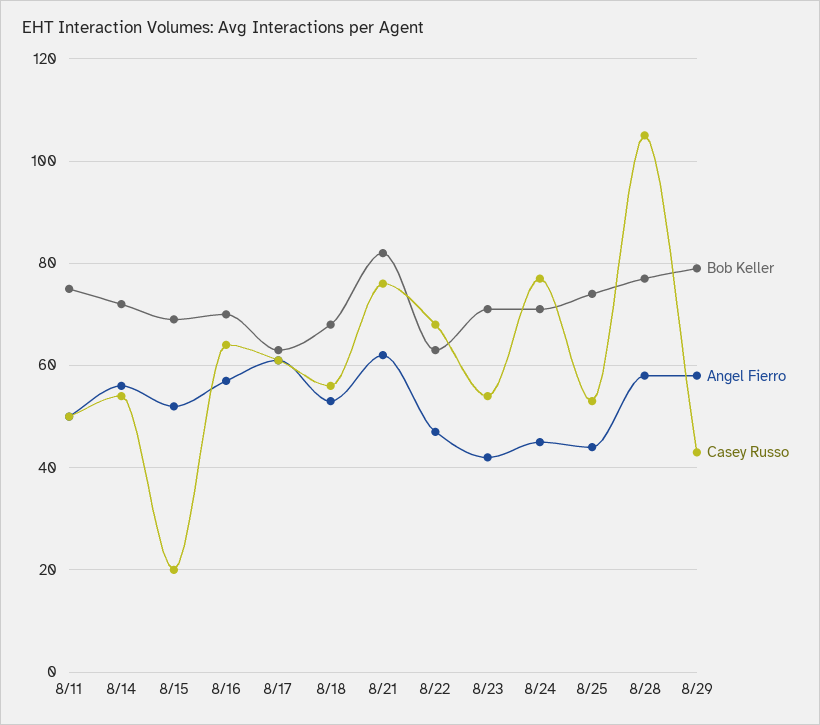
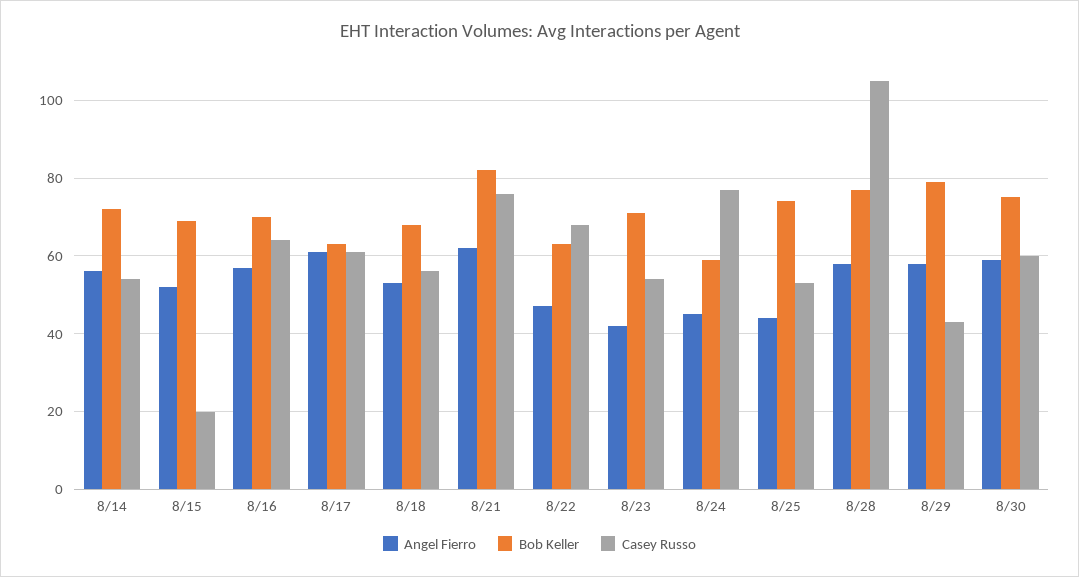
Bob Keller, 8/11: 75 -> none
Angel Fierro, 8/11: 50 -> none
Casey Russo, 8/11: 50 -> none
Bob Keller, 8/24: 70 -> 60
Angel Fierro, 8/30: none -> 60
Bob Keller, 8/30: none -> 75
Casey Russo, 8/30: none -> 60

